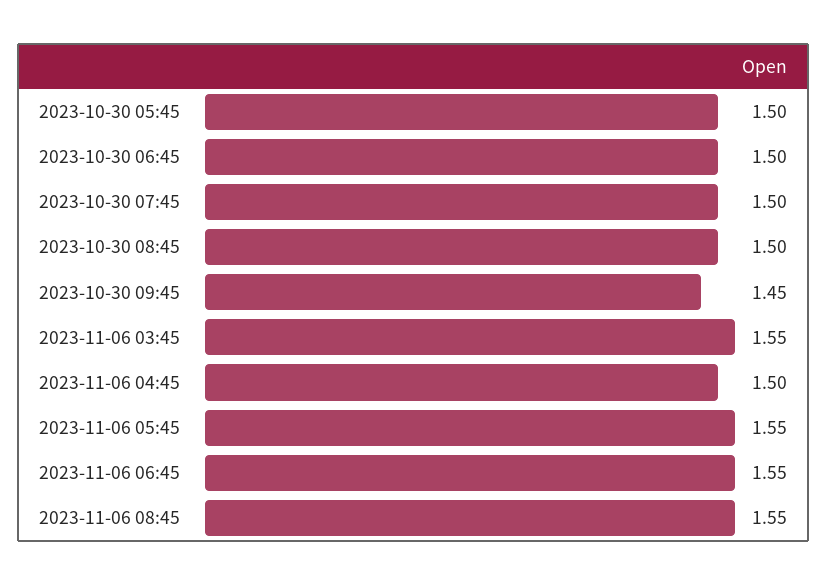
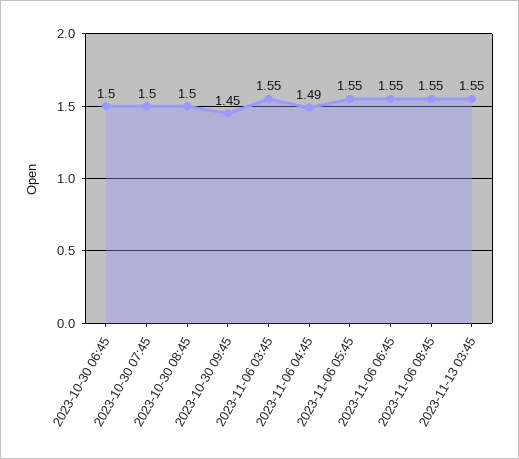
2023-10-30 05:45: 1.5 -> none
2023-11-06 04:45: 1.5 -> 1.49
2023-11-13 03:45: none -> 1.55

